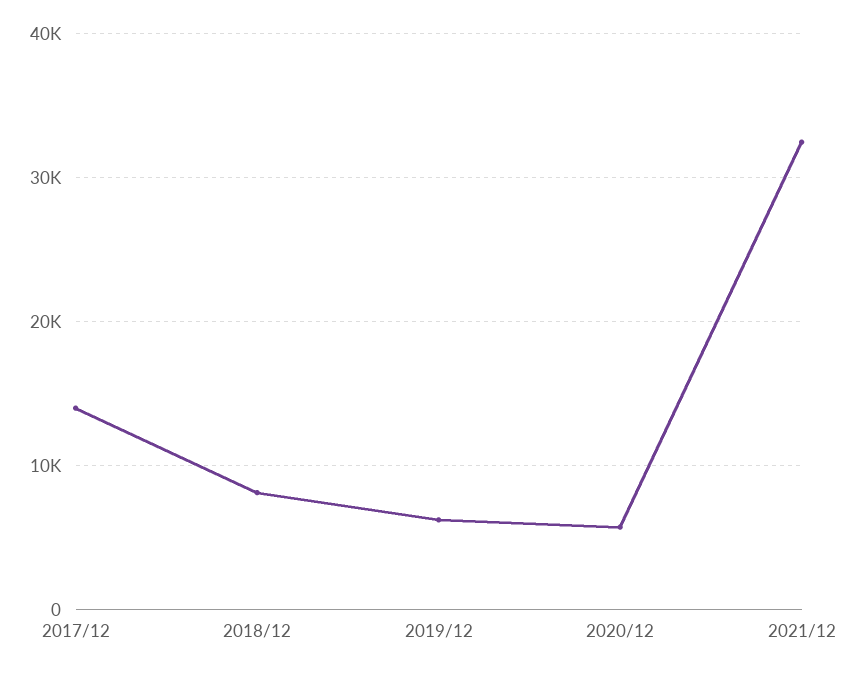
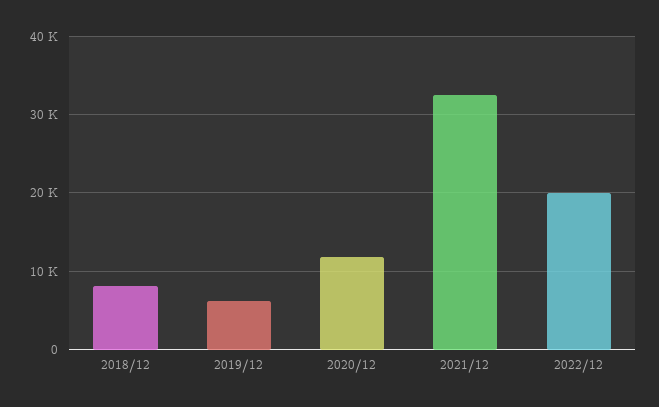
2017/12: 14000 -> none
2020/12: 6000 -> 12000
2022/12: none -> 20000

